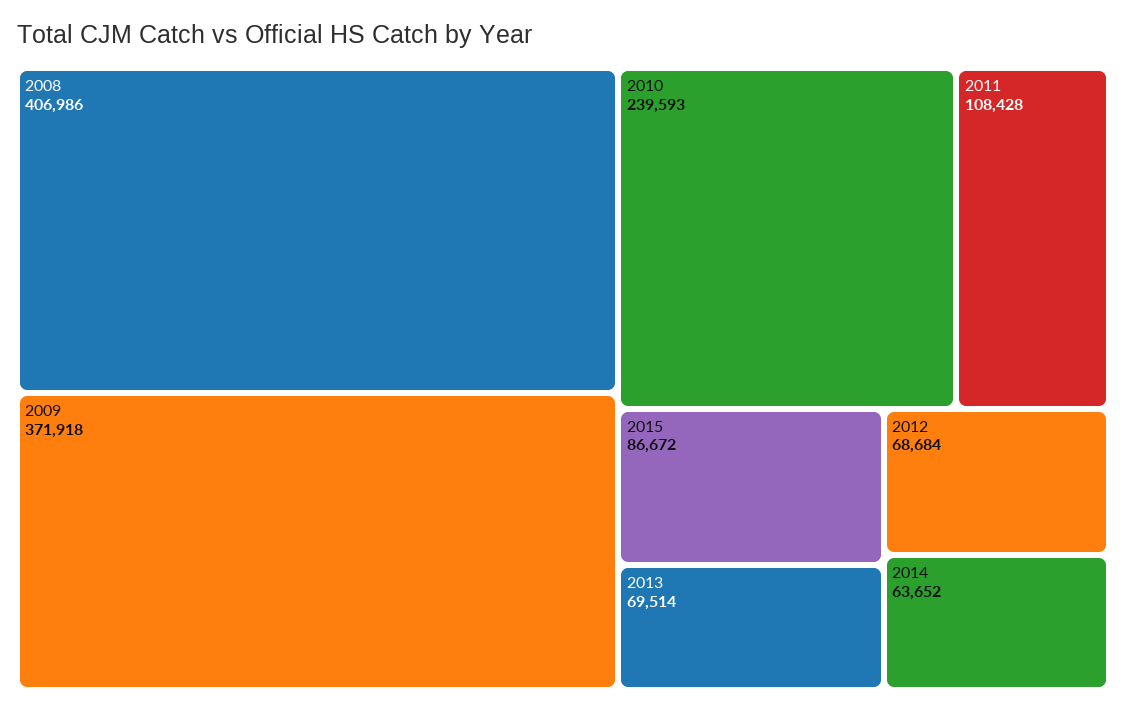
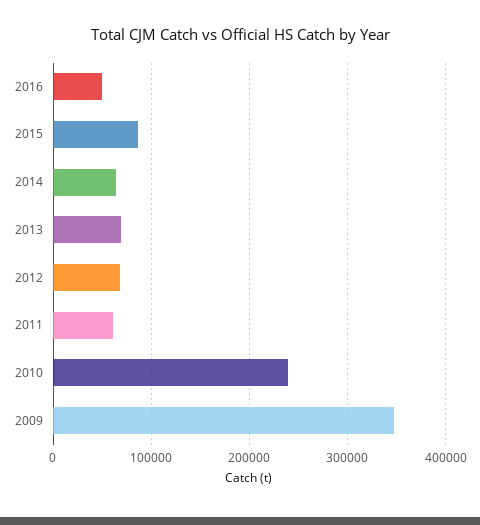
2008: 406986 -> none
2009: 371918 -> 350000
2011: 108428 -> 60000
2016: none -> 50000

